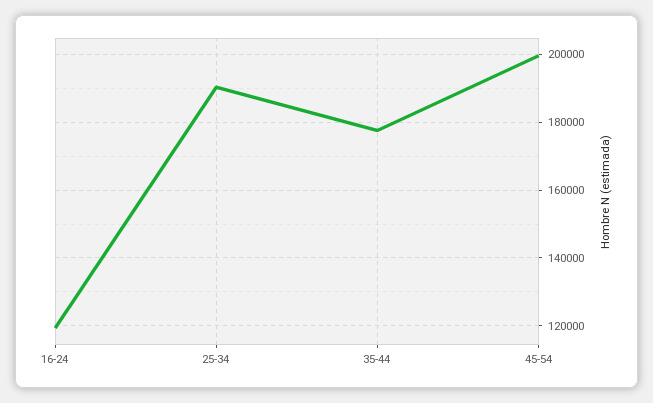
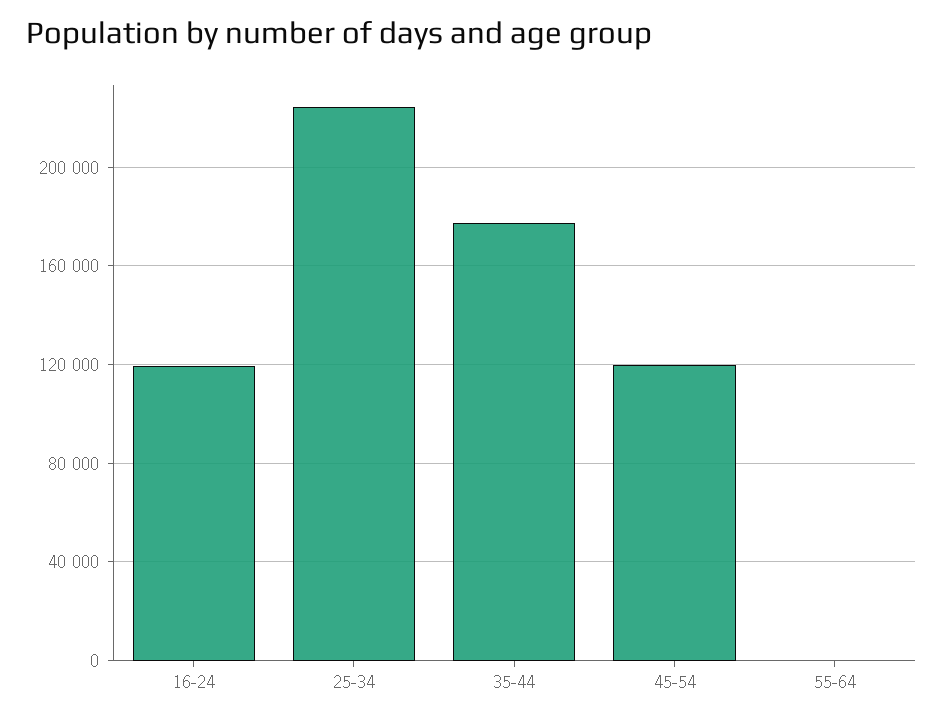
25-34: 190000 -> 225000
45-54: 200000 -> 120000
55-64: none -> 0

